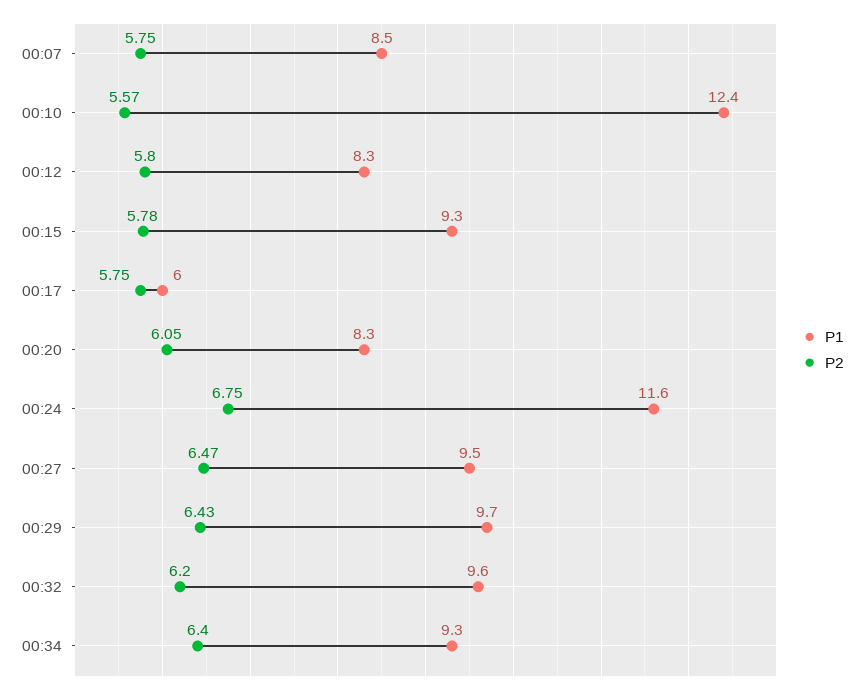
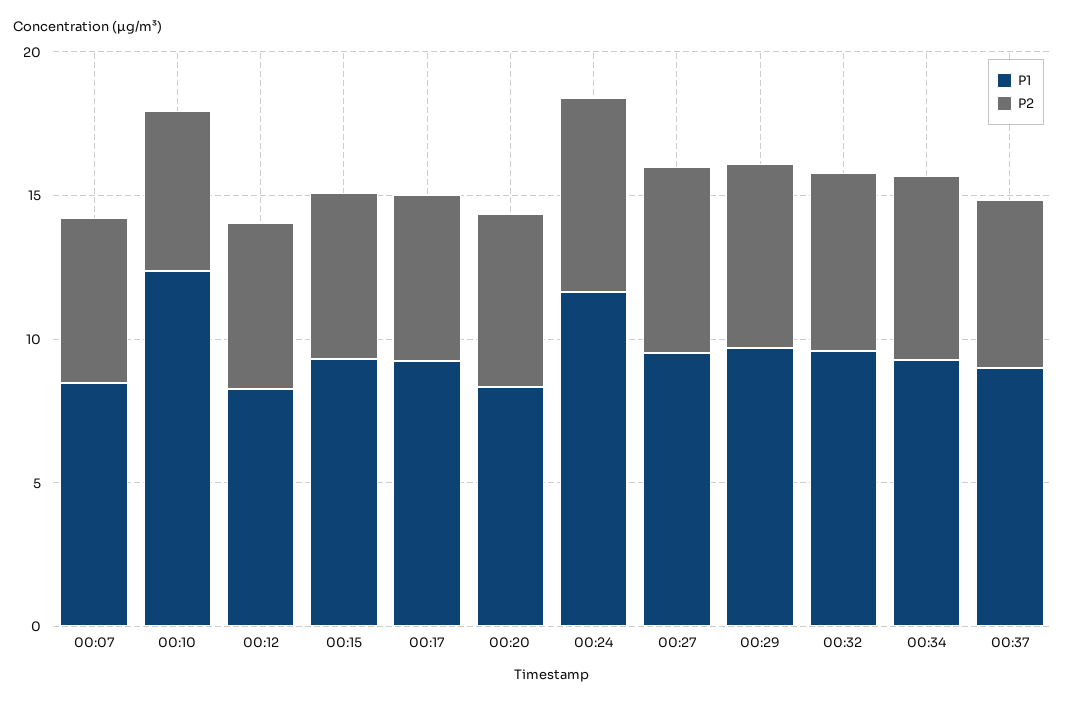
P1, 00:17: 6 -> 9
P1, 00:37: none -> 9
P2, 00:37: none -> 6

